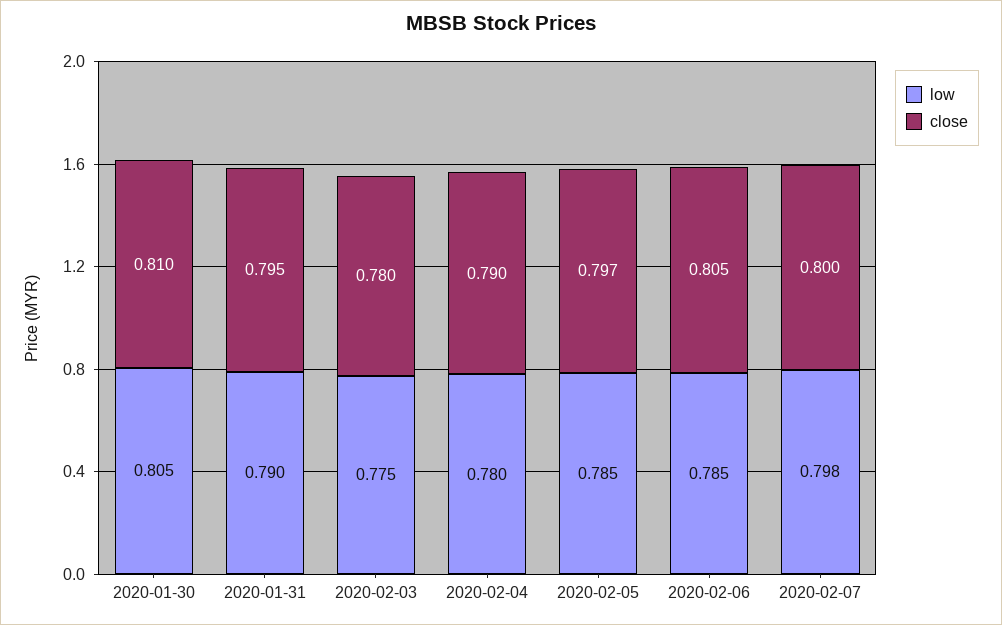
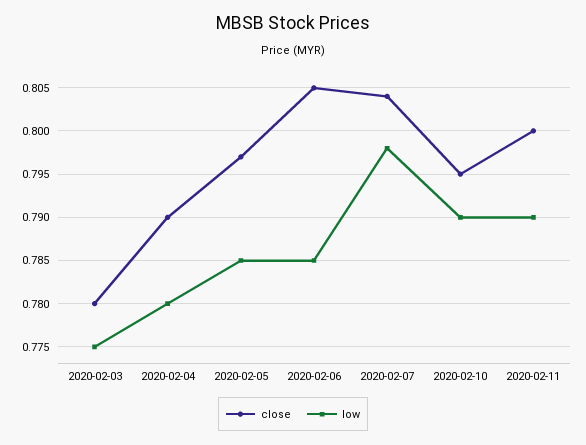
low, 2020-01-30: 0.805 -> none
close, 2020-01-30: 0.81 -> none
low, 2020-01-31: 0.79 -> none
close, 2020-01-31: 0.795 -> none
close, 2020-02-07: 0.8 -> 0.804
close, 2020-02-10: none -> 0.795
low, 2020-02-10: none -> 0.79
close, 2020-02-11: none -> 0.8
low, 2020-02-11: none -> 0.79

